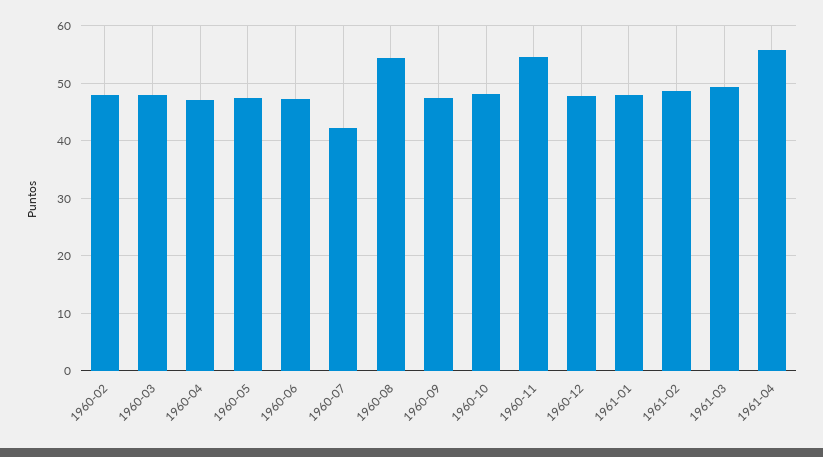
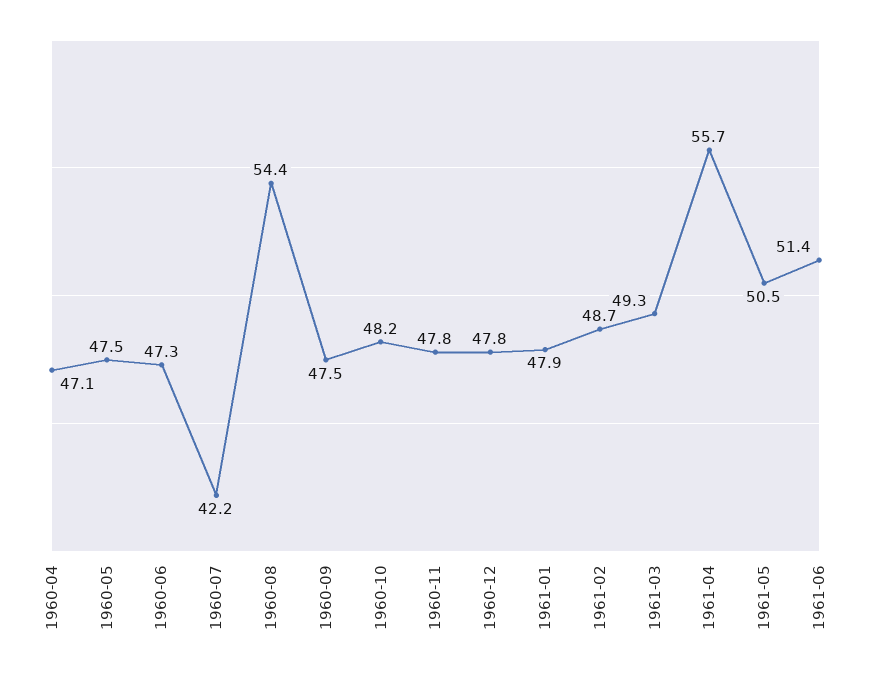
1960-02: 48 -> none
1960-03: 48 -> none
1960-11: 54 -> 47.8
1961-05: none -> 50.5
1961-06: none -> 51.4

